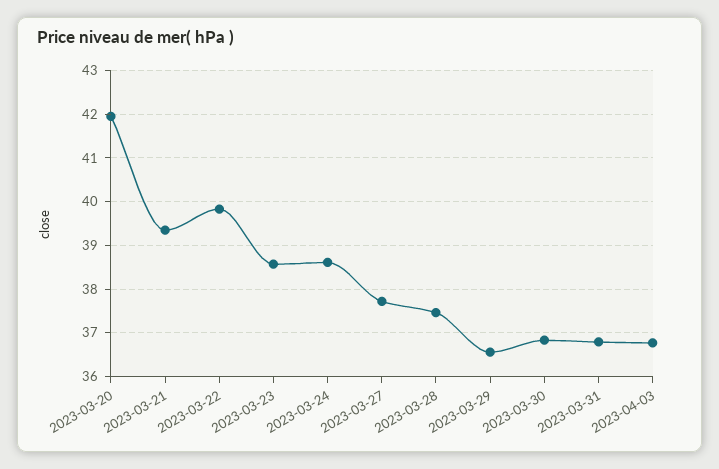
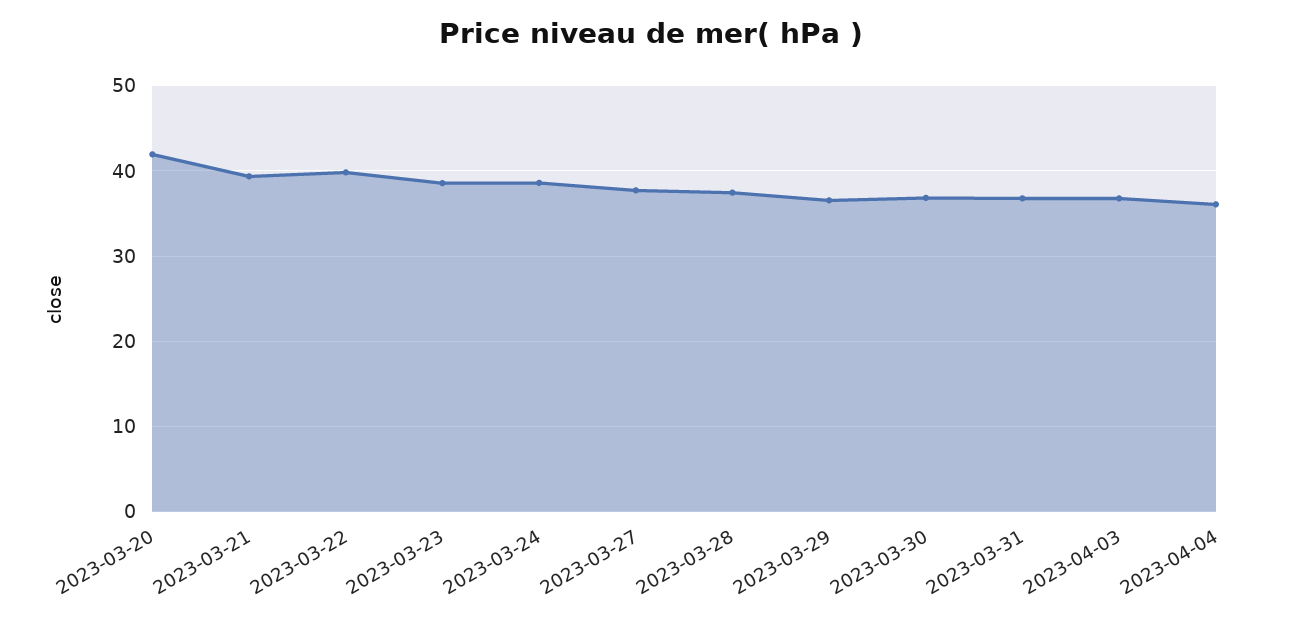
2023-04-04: none -> 36

